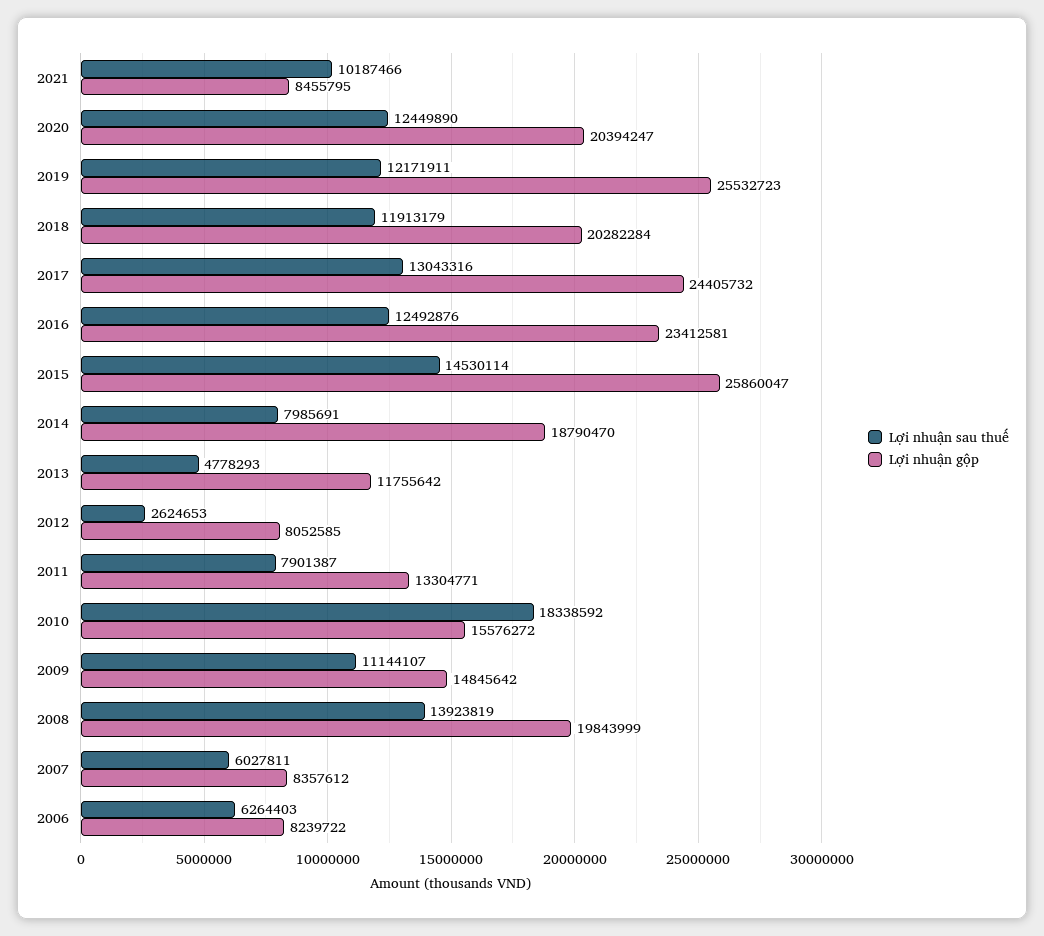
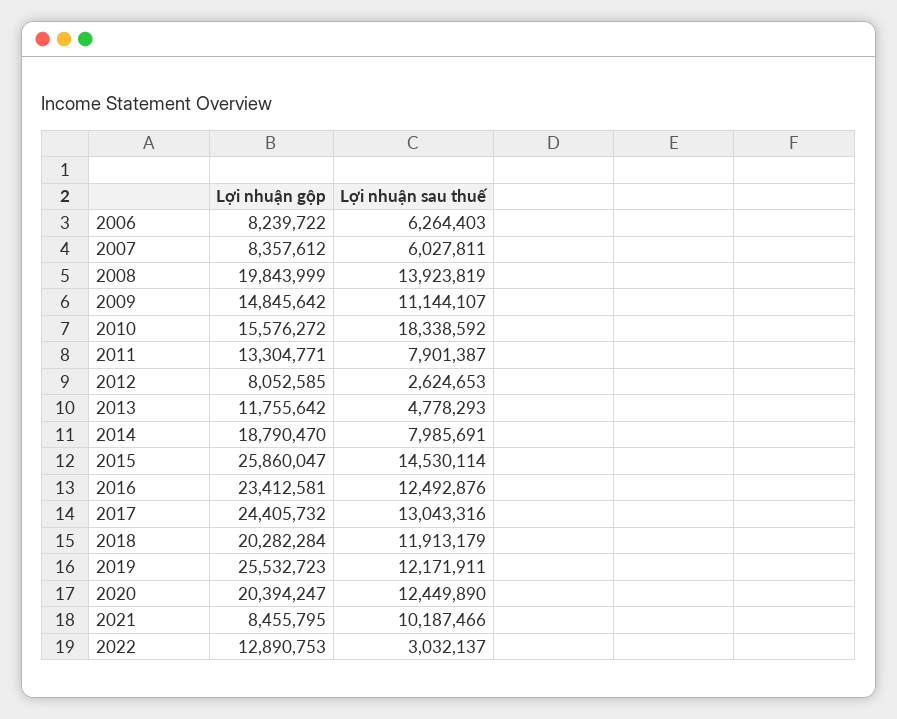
Lợi nhuận gộp, 2022: none -> 12890753
Lợi nhuận sau thuế, 2022: none -> 3032137

